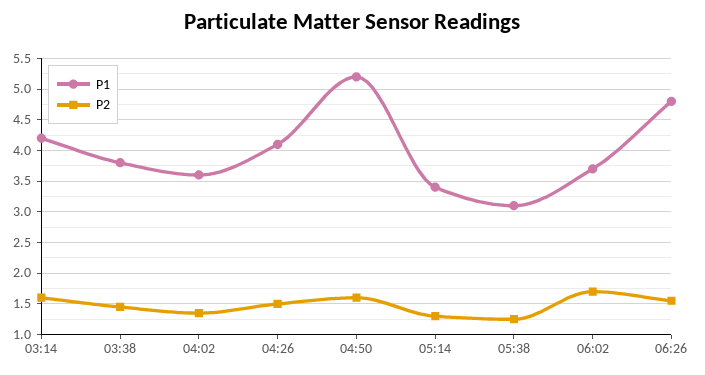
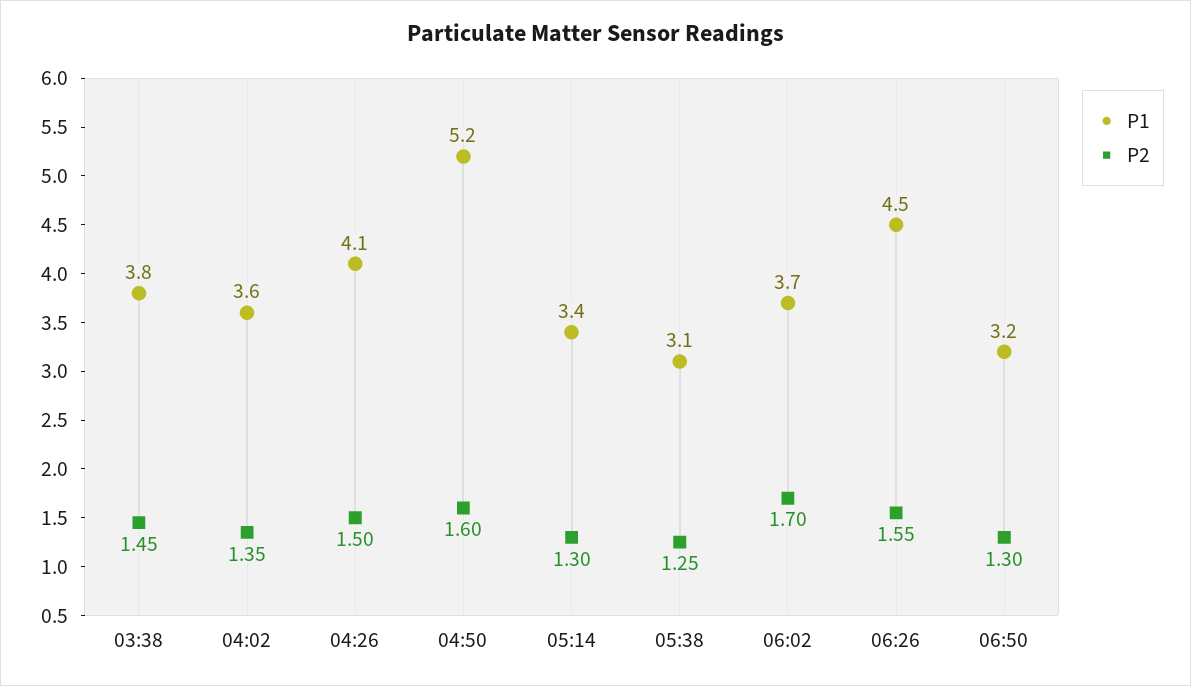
P1, 03:14: 4.2 -> none
P2, 03:14: 1.6 -> none
P1, 06:26: 4.8 -> 4.5
P1, 06:50: none -> 3.2
P2, 06:50: none -> 1.3

